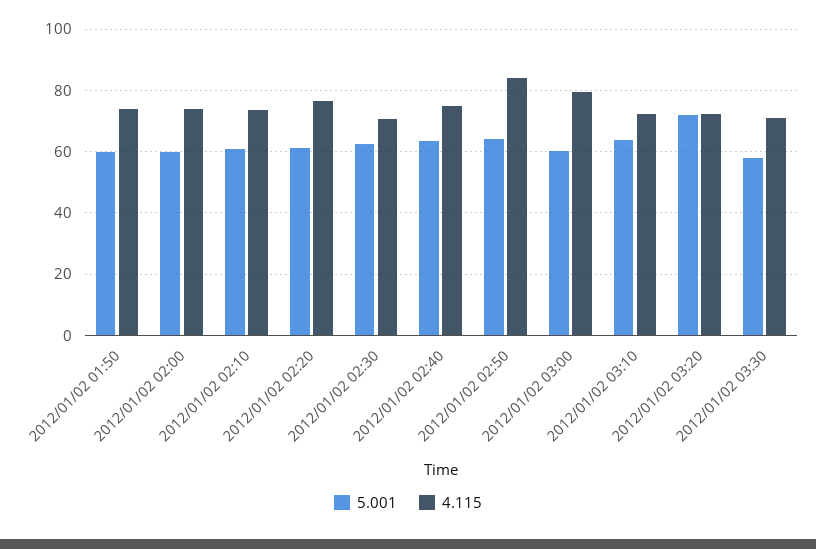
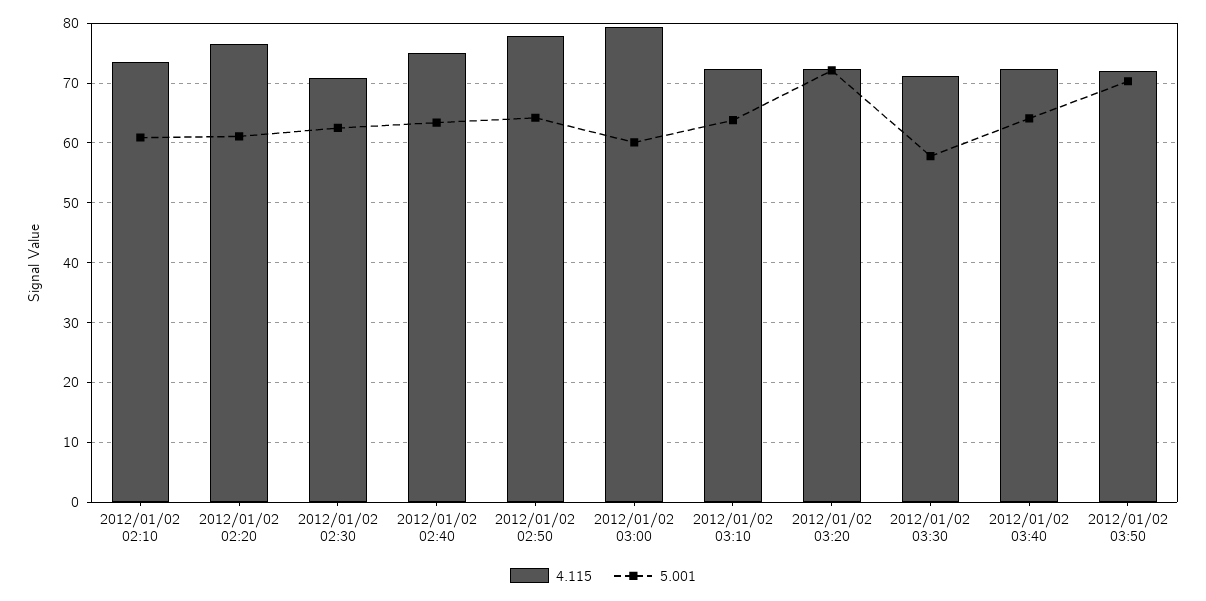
5.001, 2012/01/02 01:50: 60 -> none
4.115, 2012/01/02 01:50: 74 -> none
5.001, 2012/01/02 02:00: 60 -> none
4.115, 2012/01/02 02:00: 74 -> none
4.115, 2012/01/02 02:50: 84 -> 78
4.115, 2012/01/02 03:40: none -> 72
5.001, 2012/01/02 03:40: none -> 64
4.115, 2012/01/02 03:50: none -> 72
5.001, 2012/01/02 03:50: none -> 70

